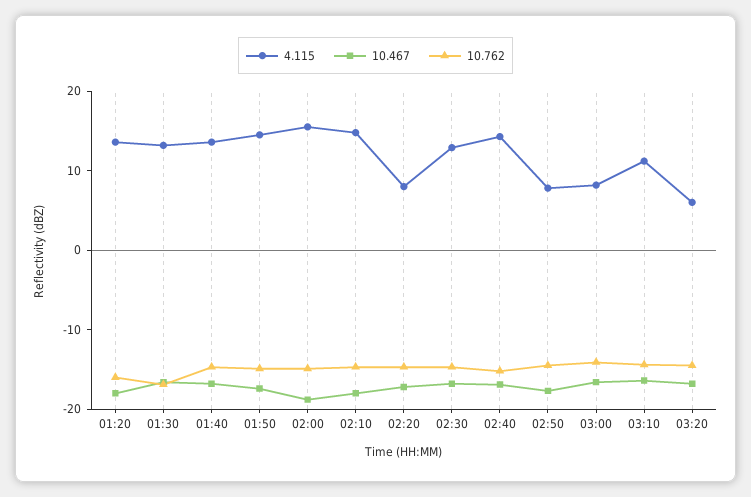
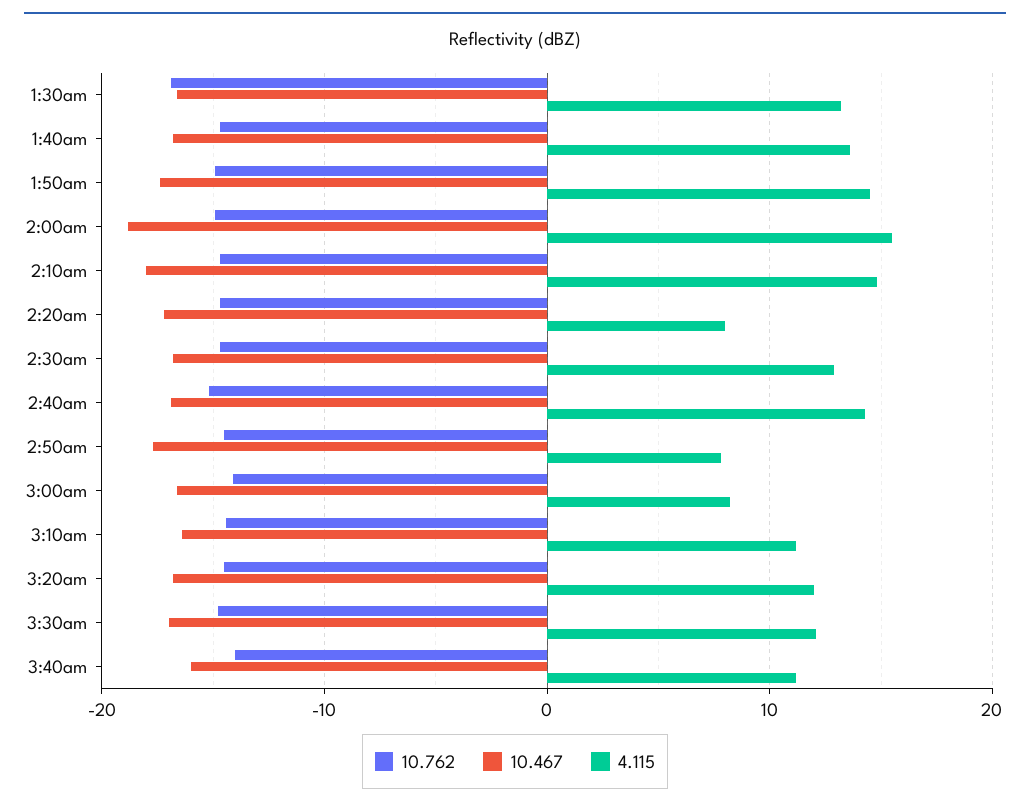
4.115, 01:20: 14 -> none
10.467, 01:20: -18 -> none
10.762, 01:20: -16 -> none
4.115, 03:20: 6 -> 12
10.762, 3:30am: none -> -15
10.467, 3:30am: none -> -17
4.115, 3:30am: none -> 12
10.762, 3:40am: none -> -14
10.467, 3:40am: none -> -16
4.115, 3:40am: none -> 11

